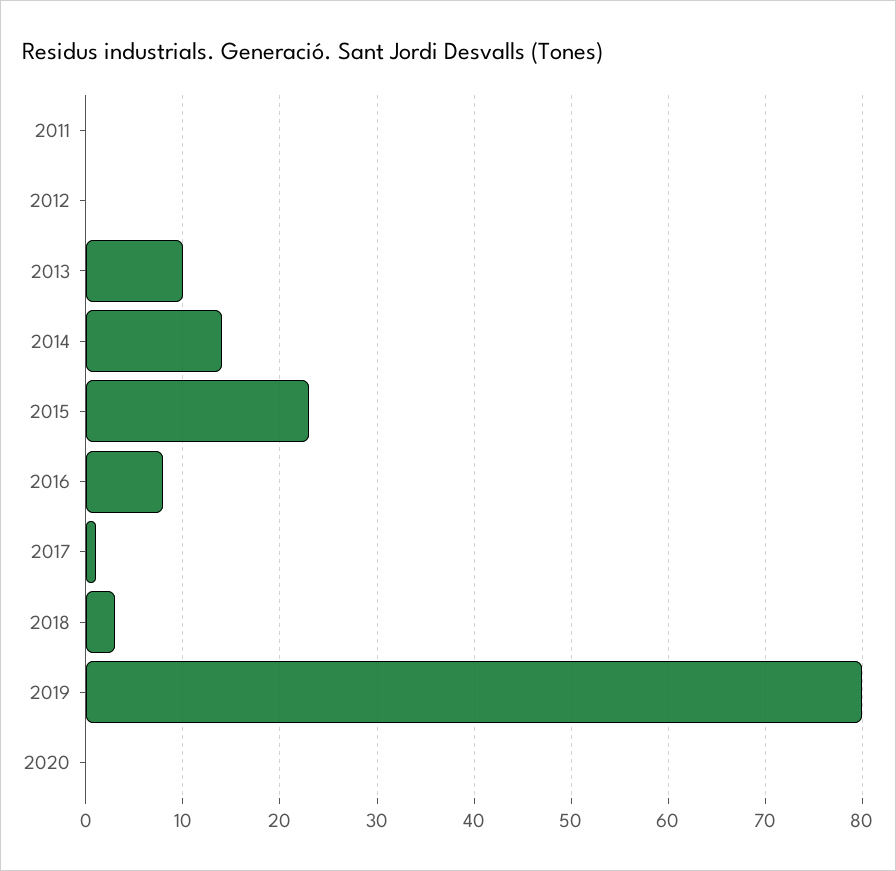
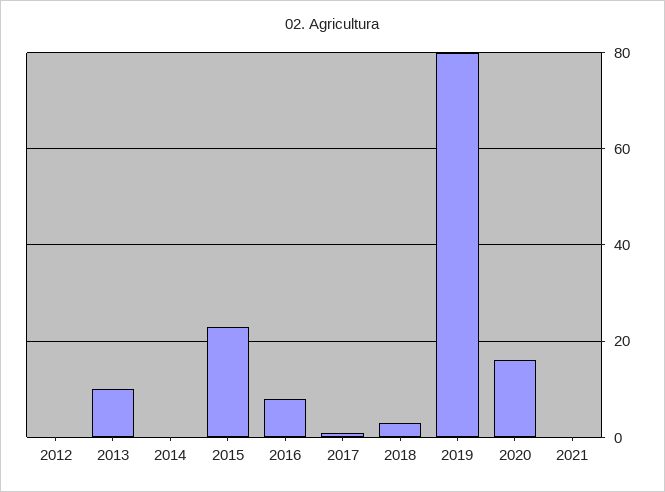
2011: 0 -> none
2014: 14 -> 0
2020: 0 -> 15
2021: none -> 0

